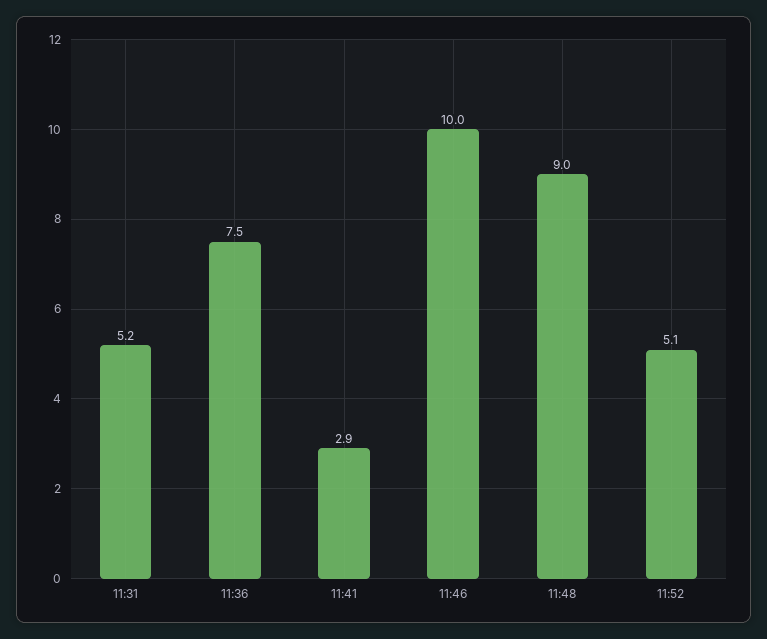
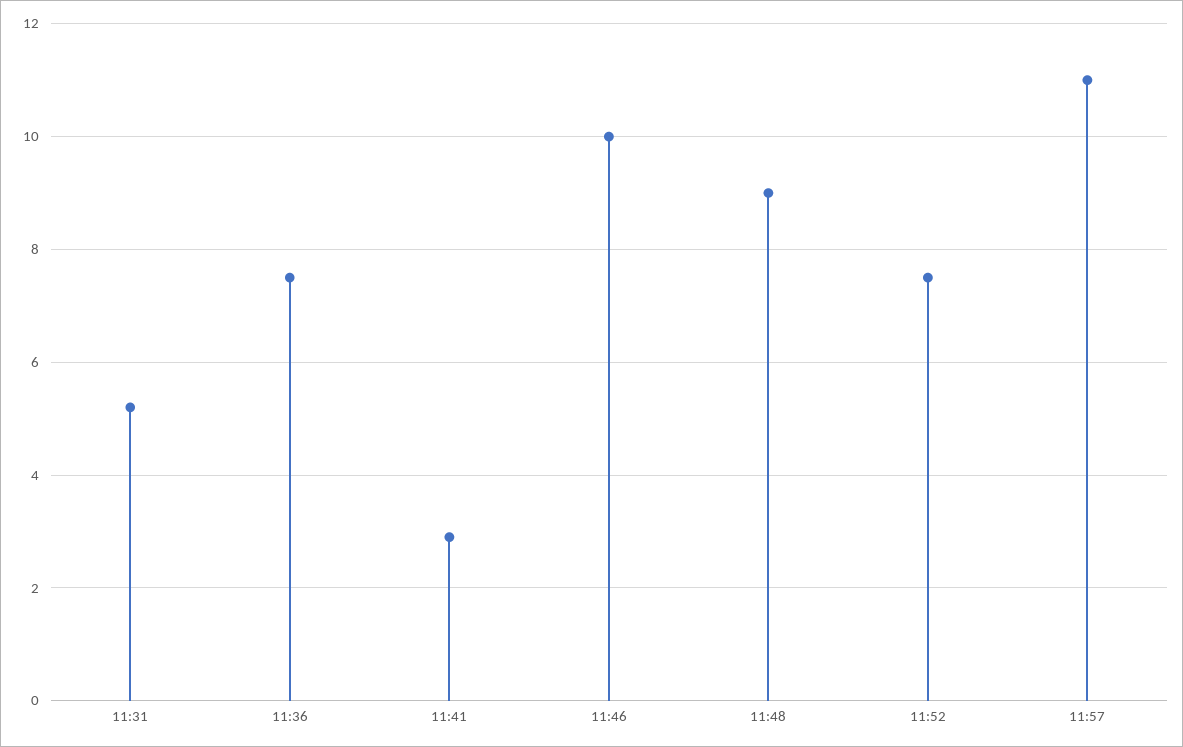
11:52: 5.1 -> 7.5
11:57: none -> 11

